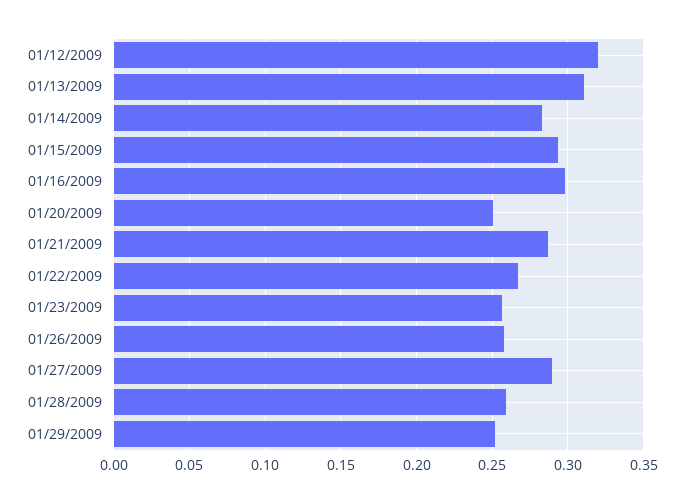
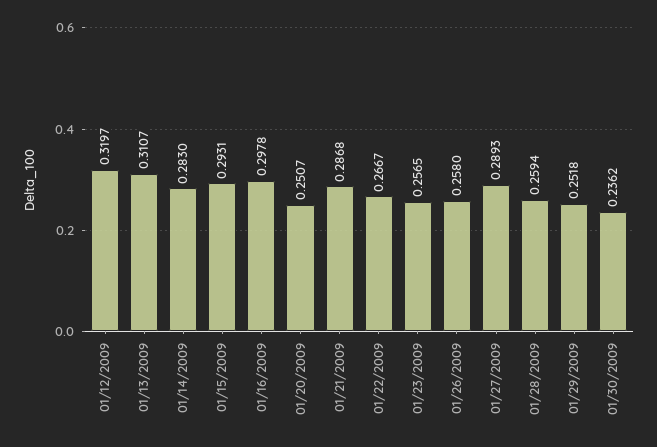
01/30/2009: none -> 0.2362

